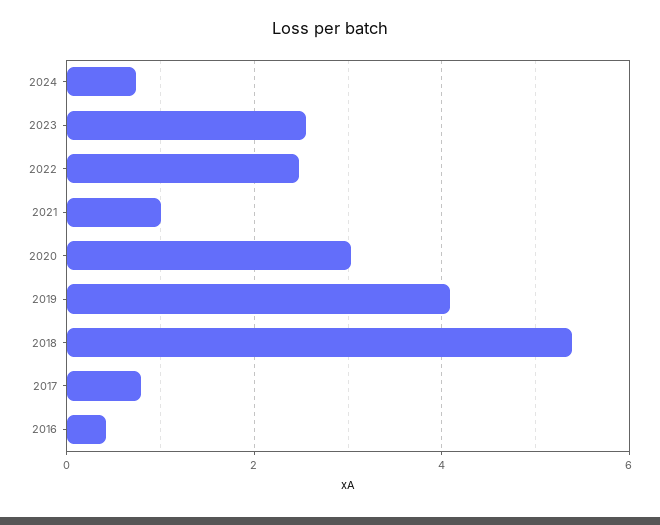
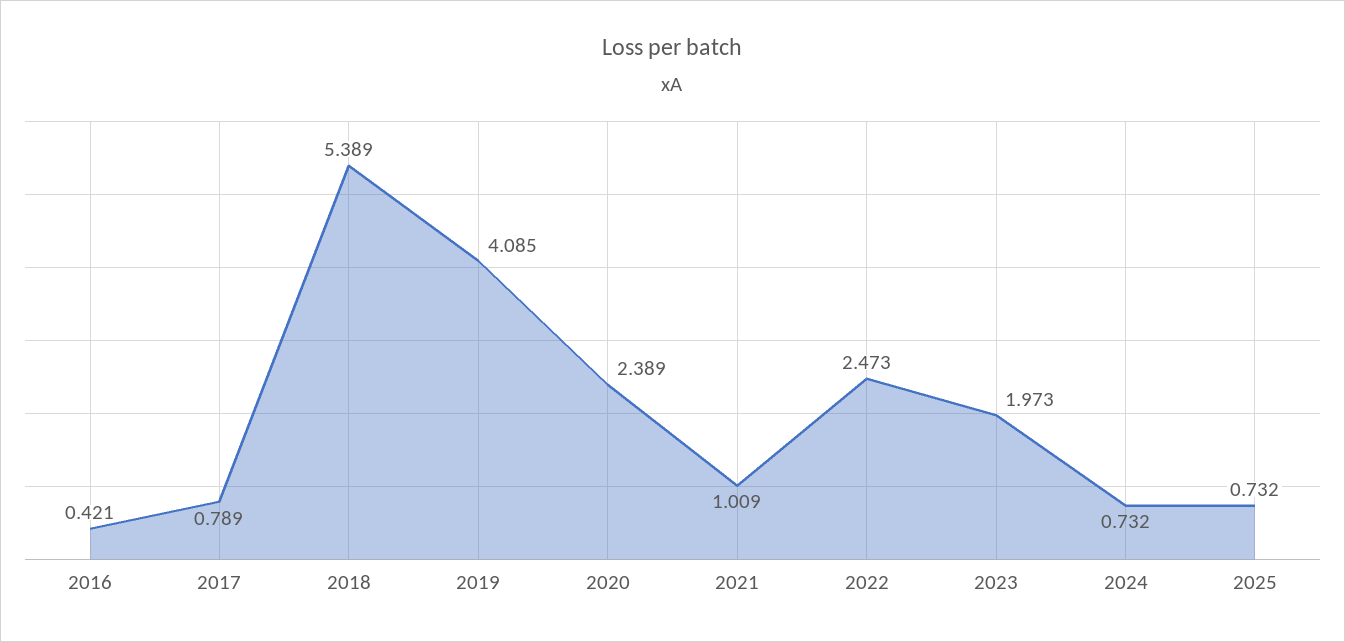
2023: 2.6 -> 1.973
2020: 3 -> 2.389
2025: none -> 0.732

